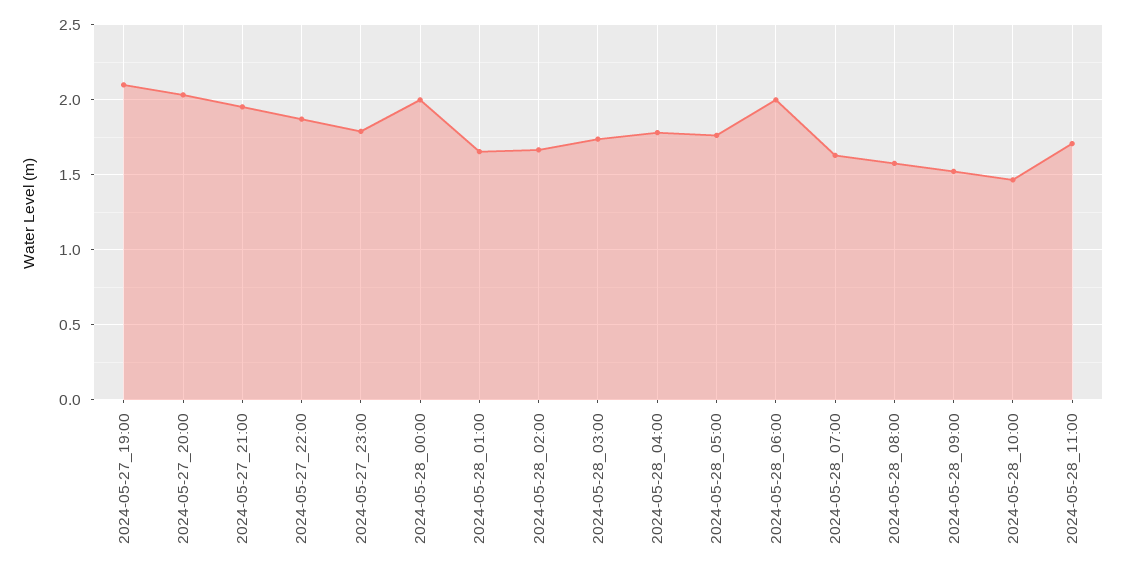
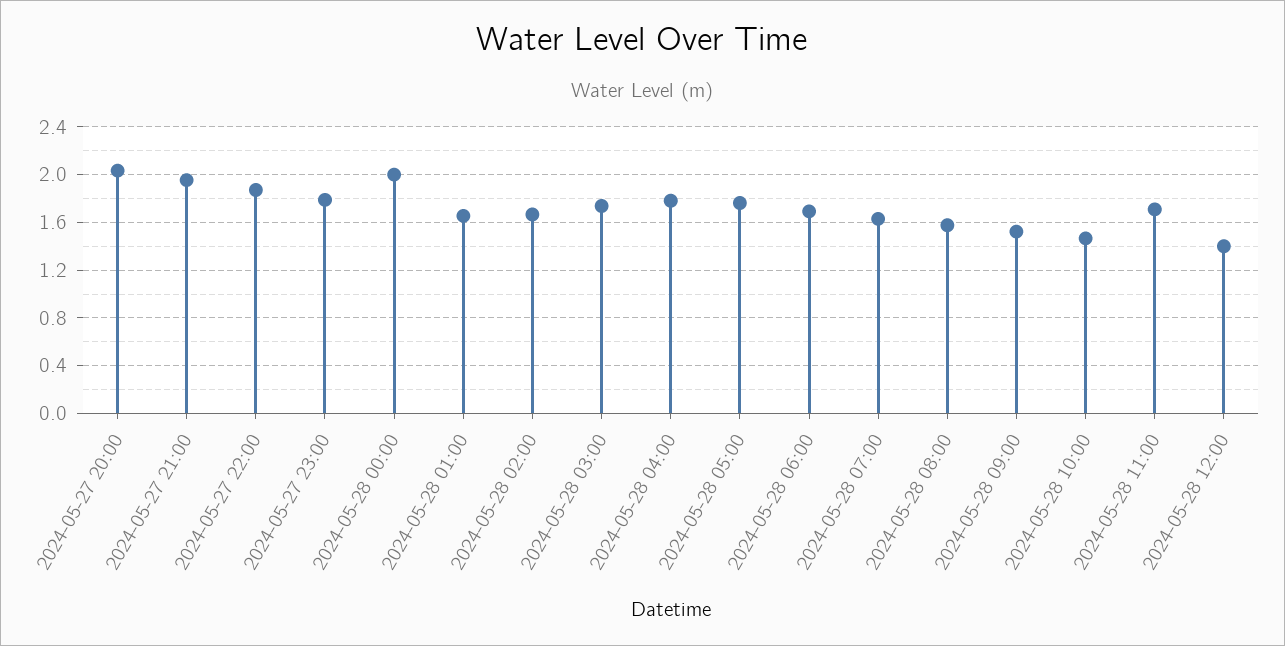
2024-05-27_19:00: 2.1 -> none
2024-05-28_06:00: 2 -> 1.7
2024-05-28 12:00: none -> 1.4

